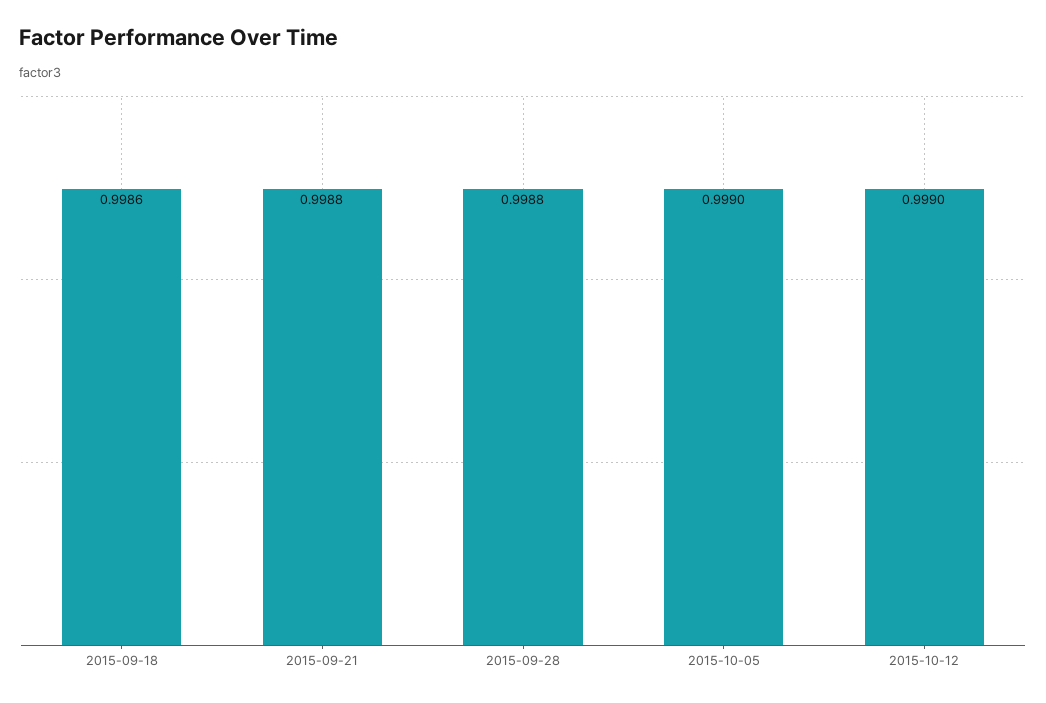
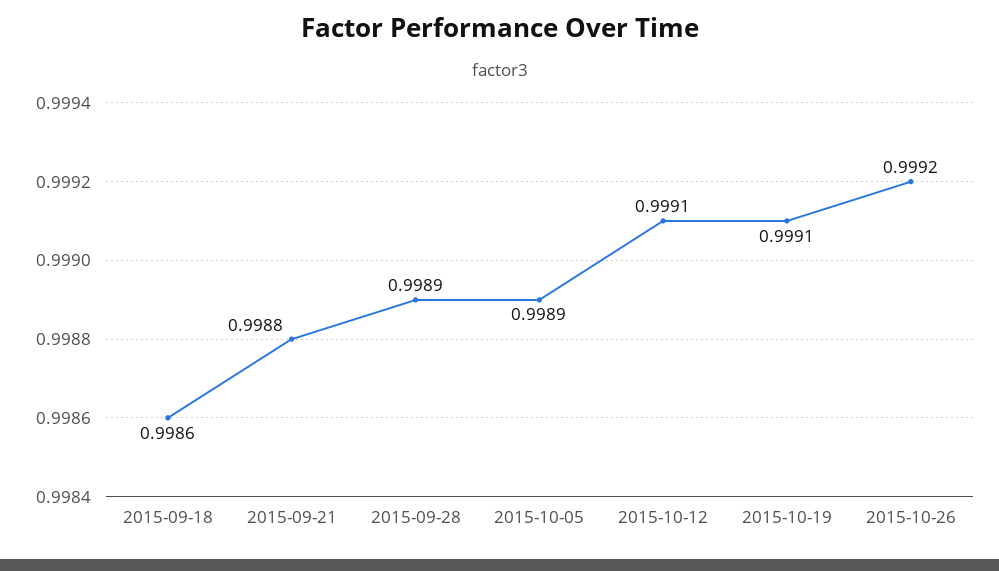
2015-09-28: 0.9988 -> 0.9989
2015-10-05: 0.999 -> 0.9989
2015-10-12: 0.999 -> 0.9991
2015-10-19: none -> 0.9991
2015-10-26: none -> 0.9992

